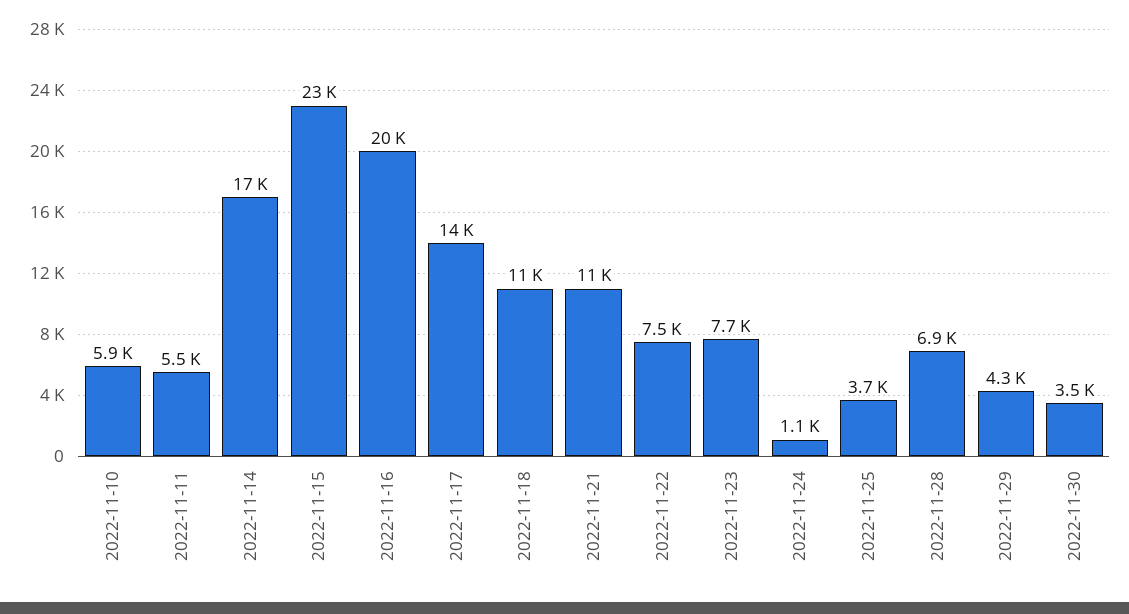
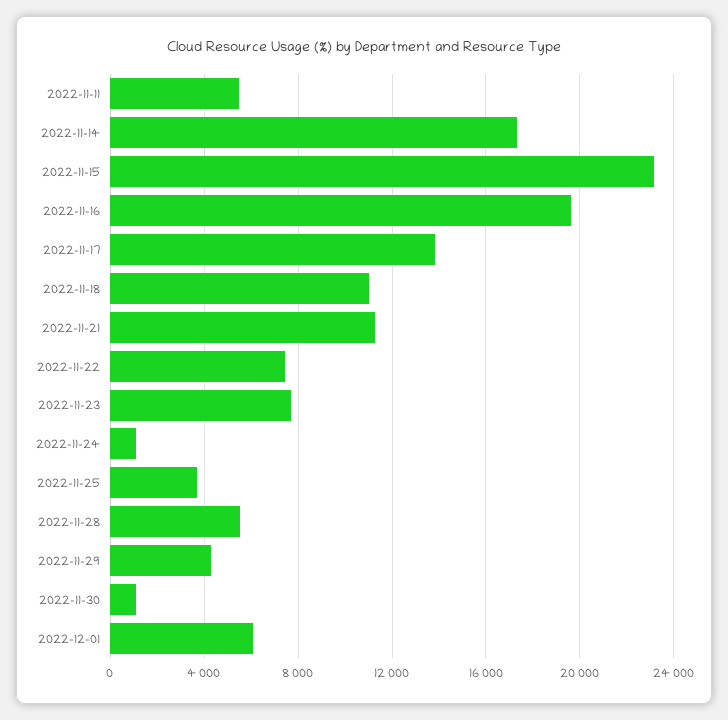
2022-11-10: 5900 -> none
2022-11-28: 6900 -> 5500
2022-11-30: 3500 -> 1000
2022-12-01: none -> 6000

